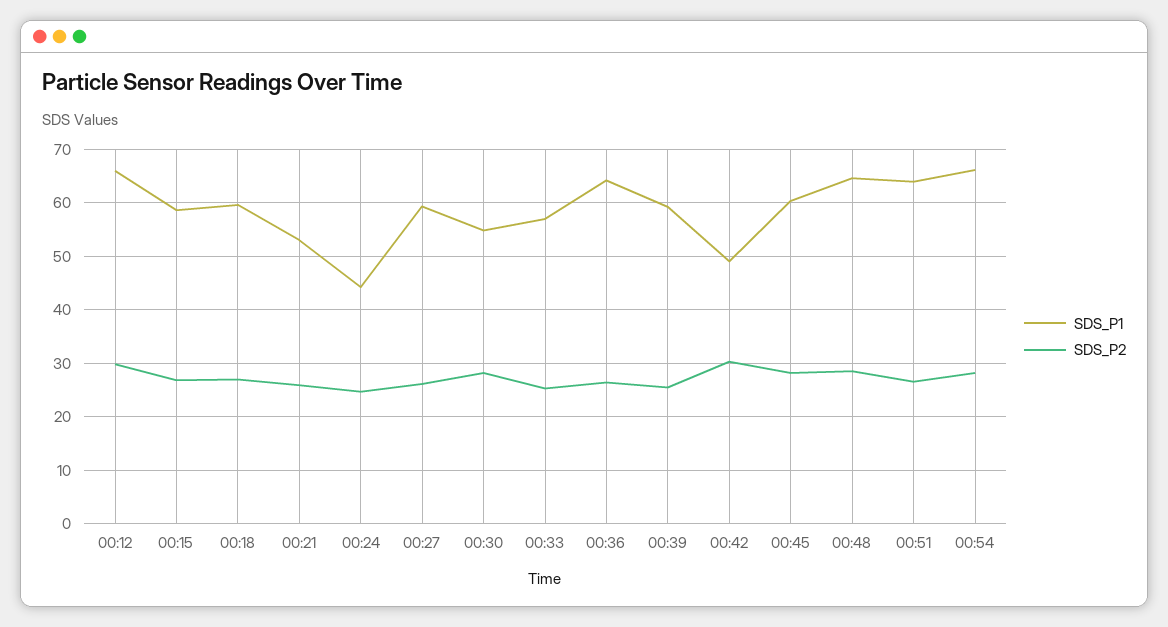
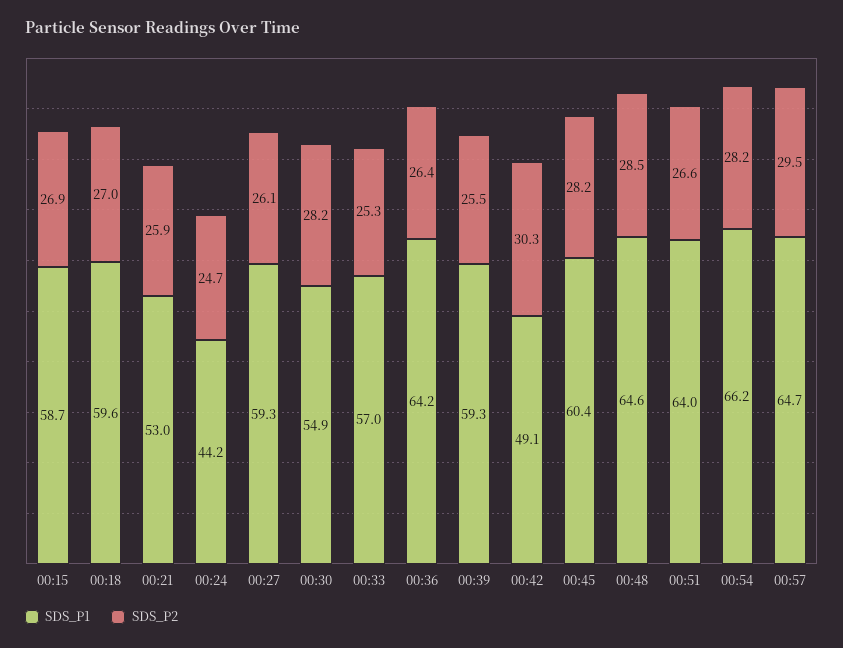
SDS_P1, 00:12: 66 -> none
SDS_P2, 00:12: 30 -> none
SDS_P1, 00:57: none -> 64.7
SDS_P2, 00:57: none -> 29.5

